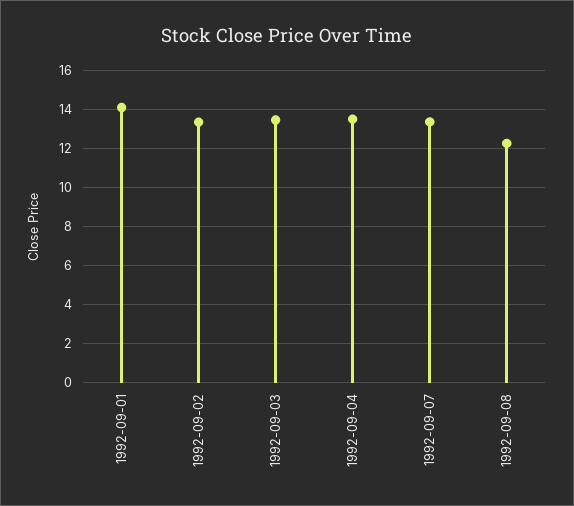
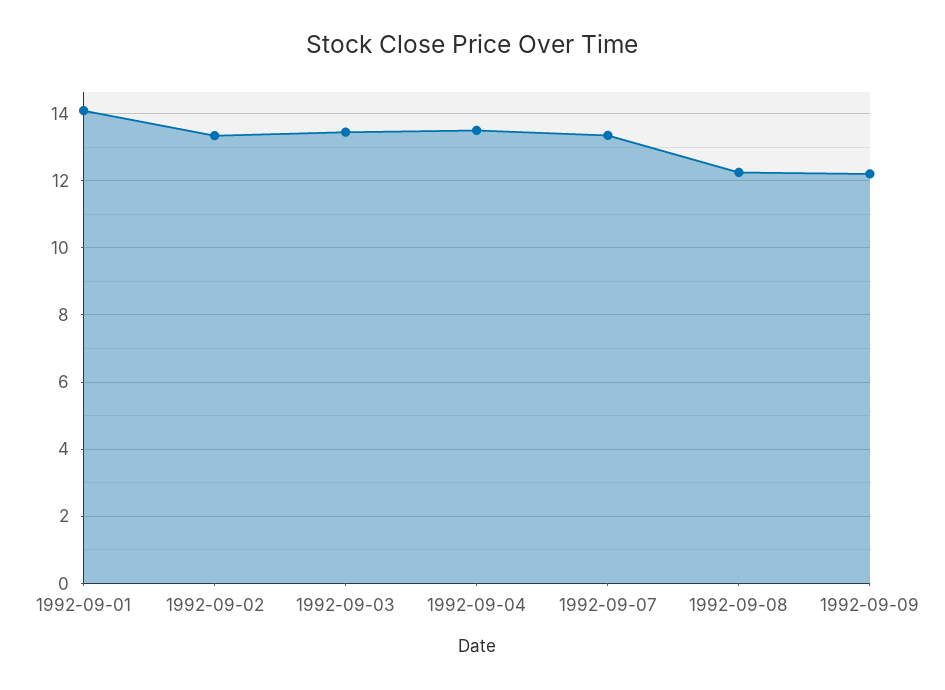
1992-09-09: none -> 12.2

